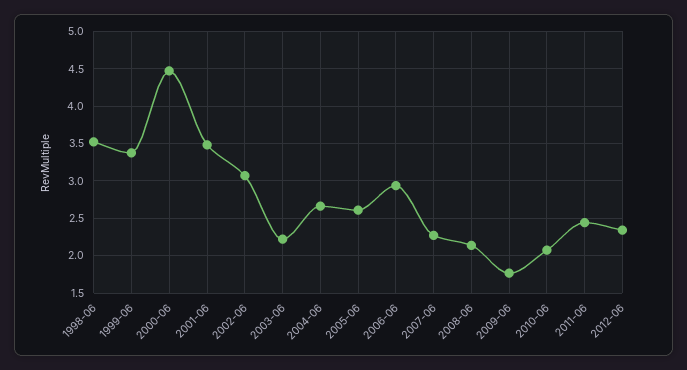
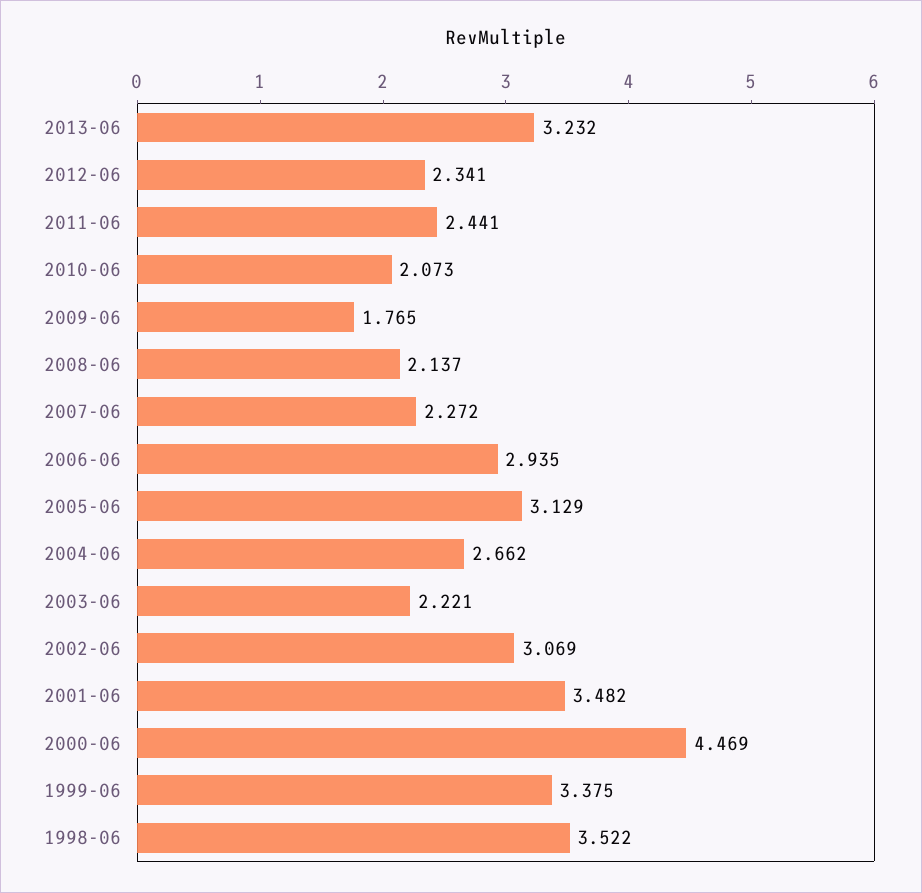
2005-06: 2.6 -> 3.129
2013-06: none -> 3.232

